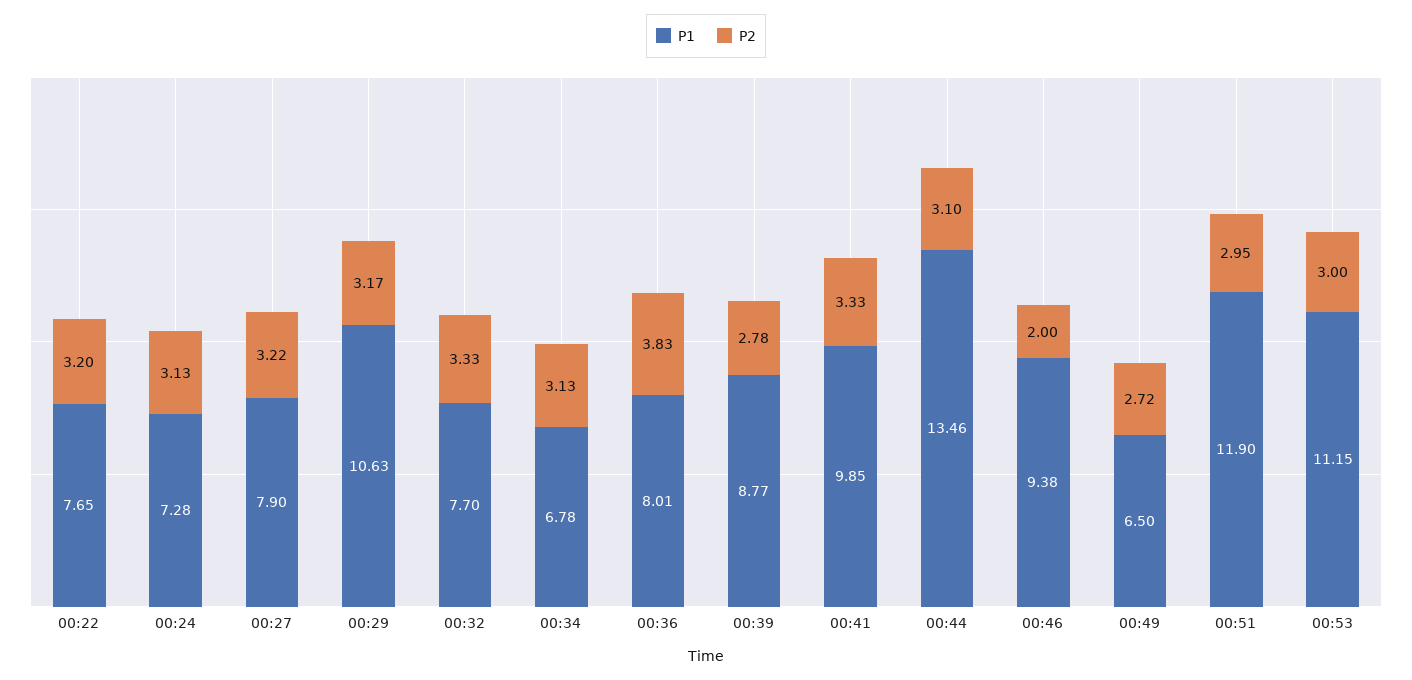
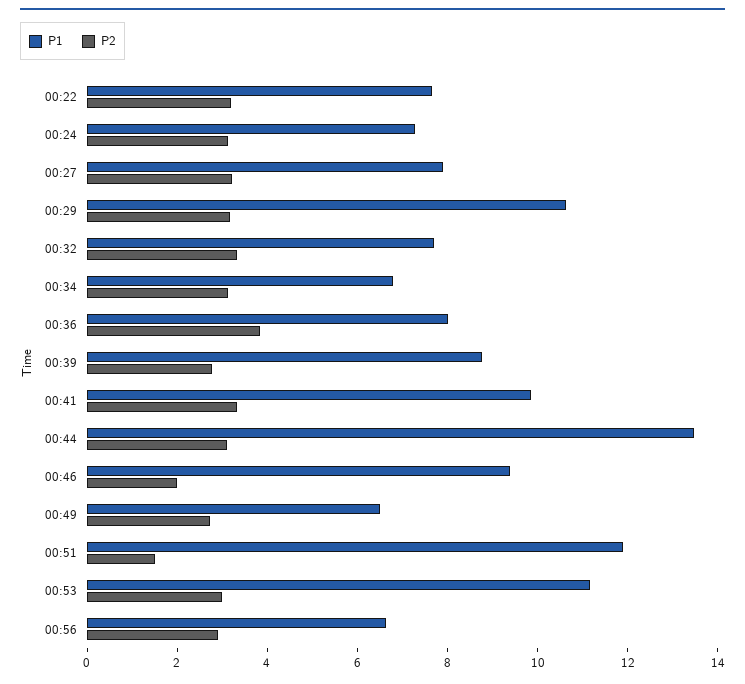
P2, 00:51: 2.95 -> 1.5
P1, 00:56: none -> 6.5
P2, 00:56: none -> 3

